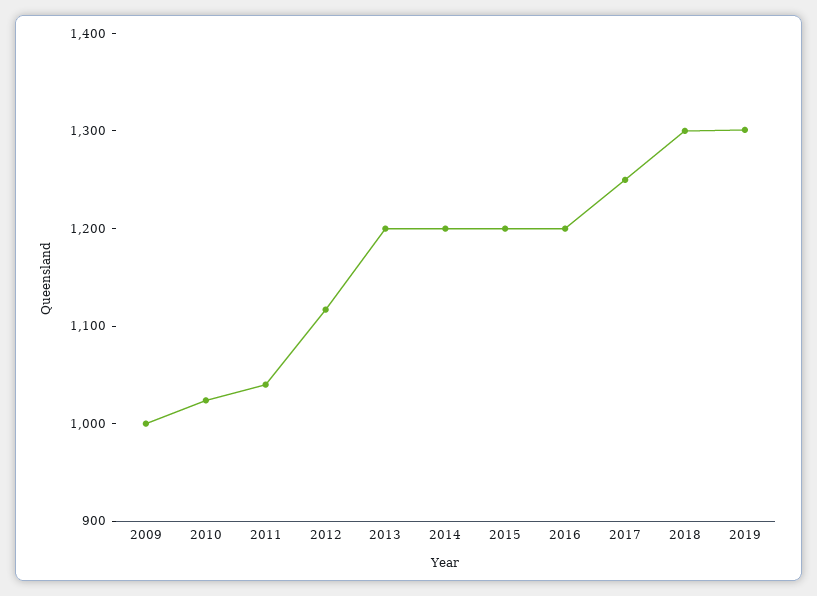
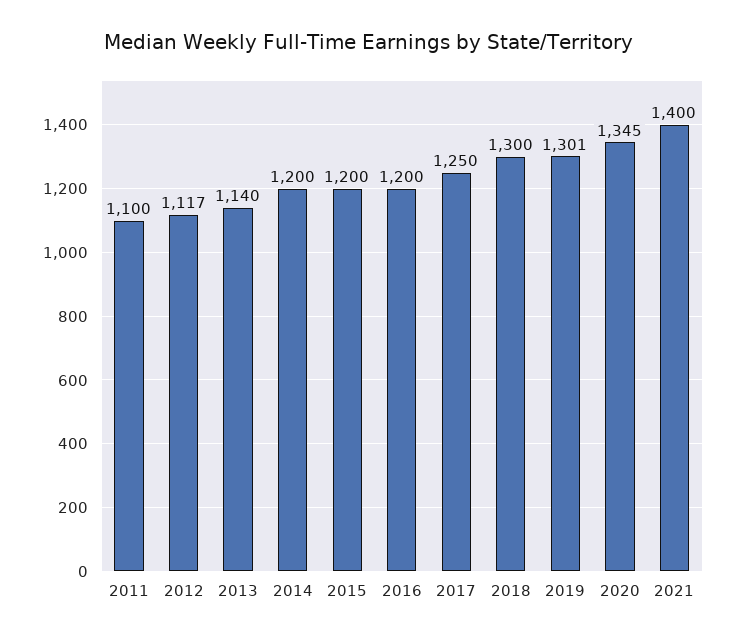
2009: 1000 -> none
2010: 1020 -> none
2011: 1040 -> 1100
2013: 1200 -> 1140
2020: none -> 1345
2021: none -> 1400

